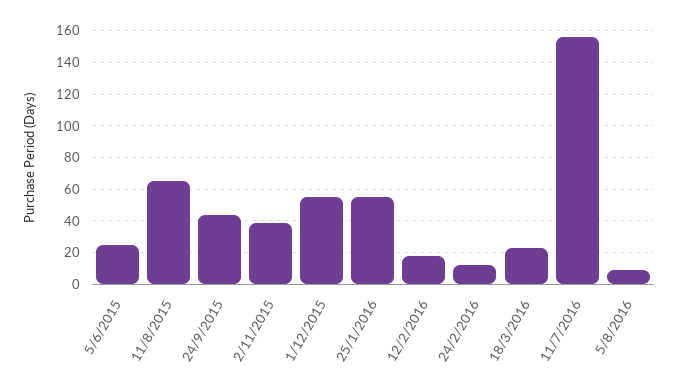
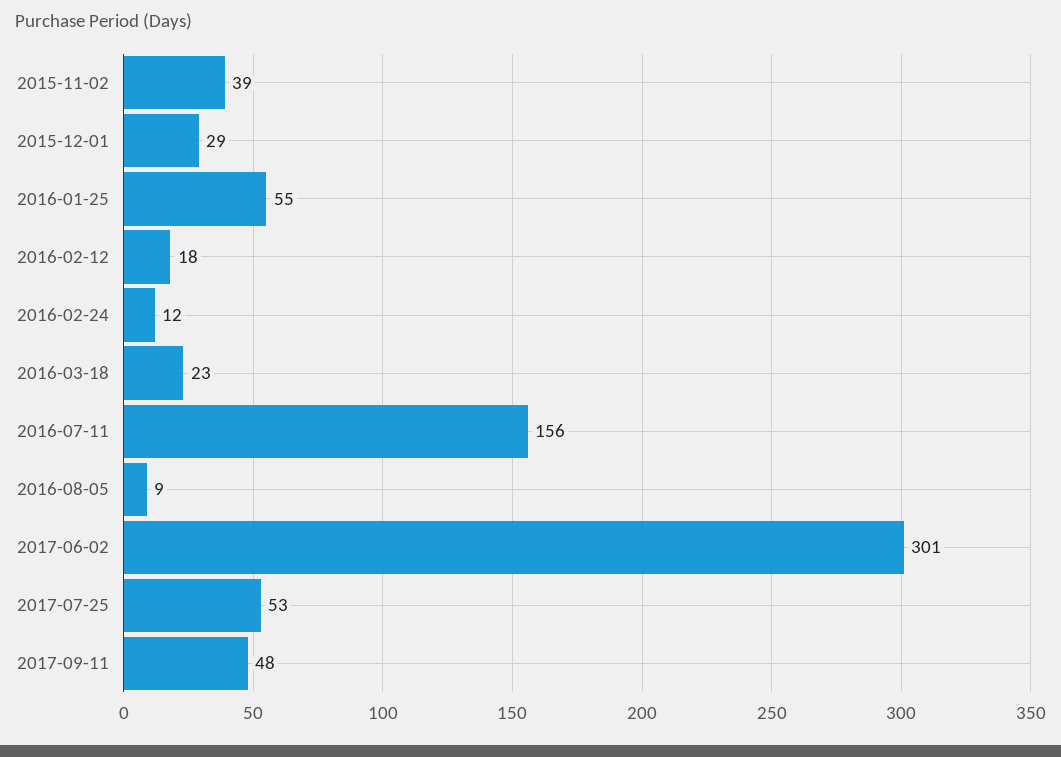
5/6/2015: 25 -> none
11/8/2015: 65 -> none
24/9/2015: 45 -> none
1/12/2015: 55 -> 29
2017-06-02: none -> 301
2017-07-25: none -> 53
2017-09-11: none -> 48

